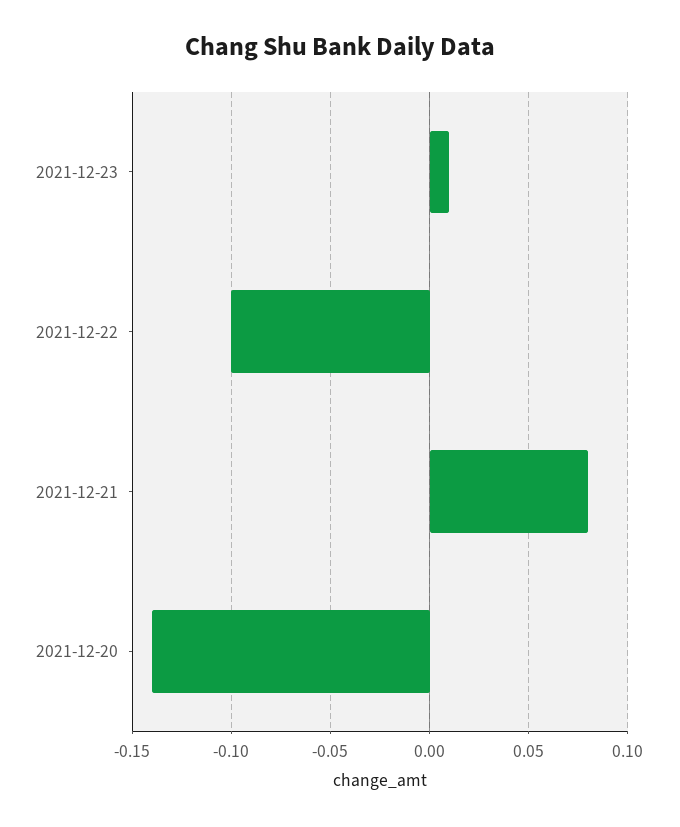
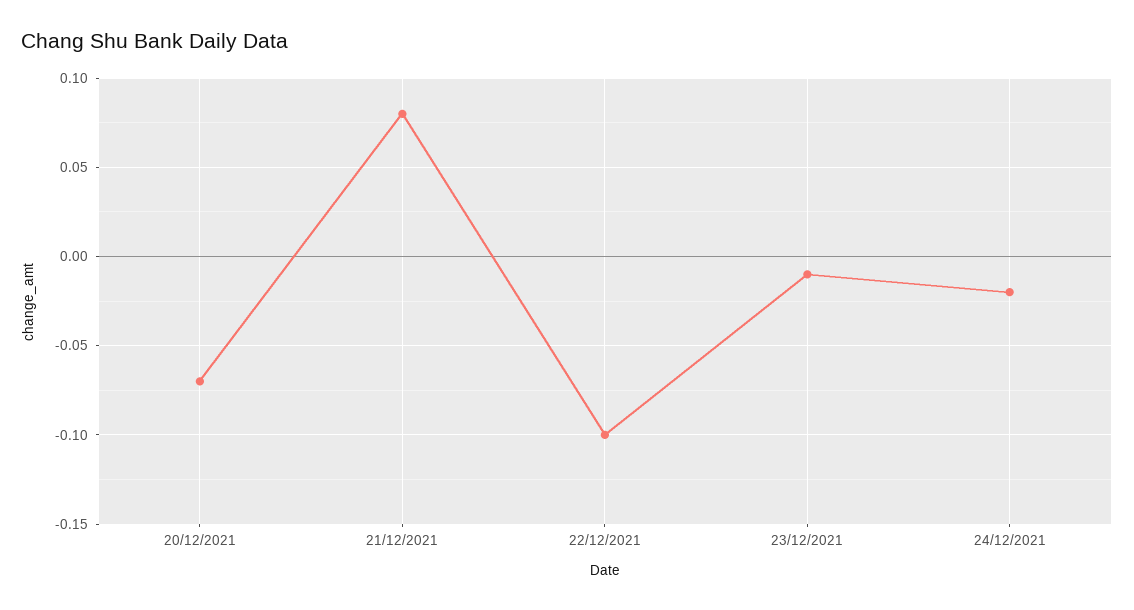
2021-12-23: 0.01 -> -0.01
2021-12-20: -0.14 -> -0.07
24/12/2021: none -> -0.02

